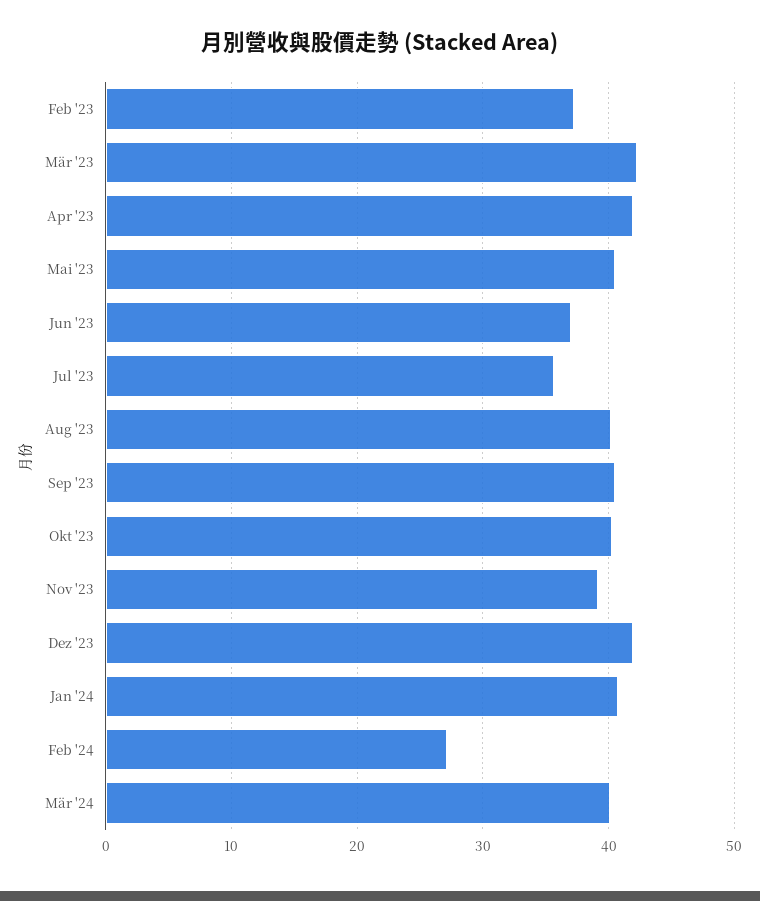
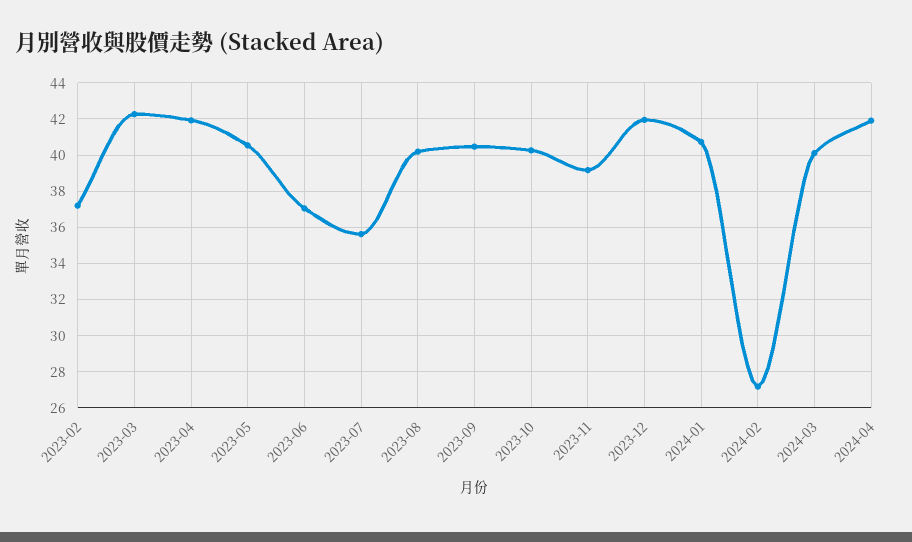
2024-04: none -> 42

